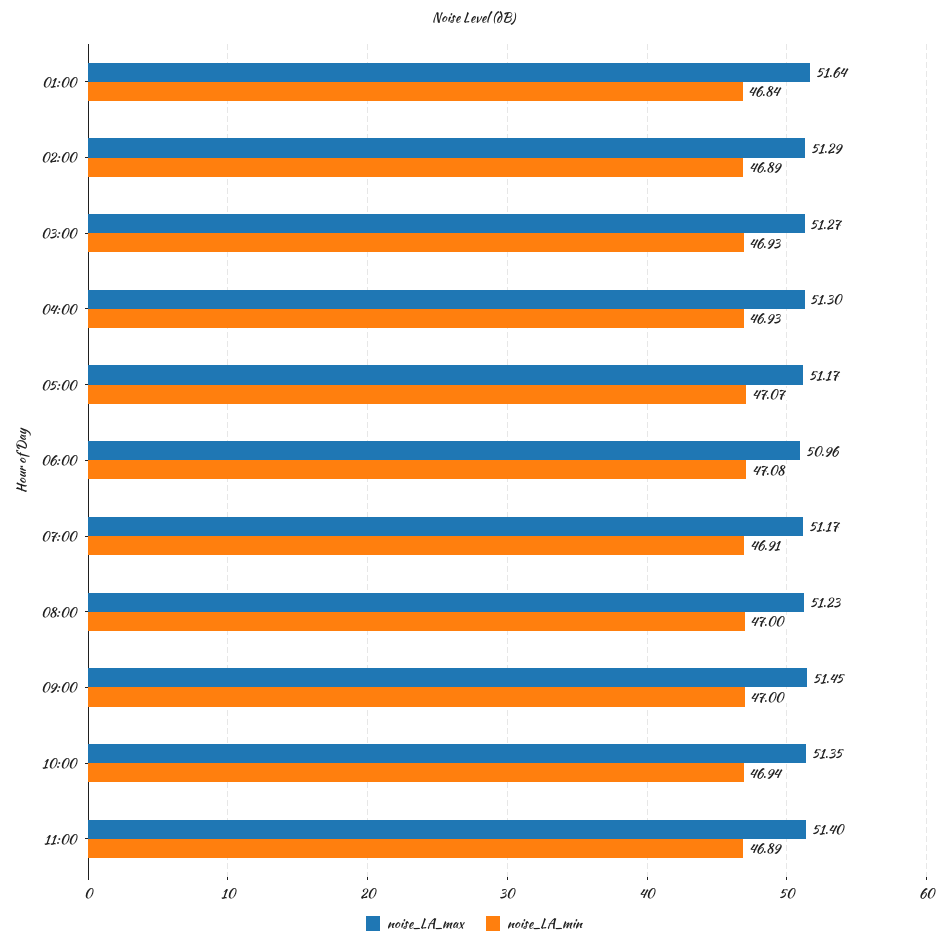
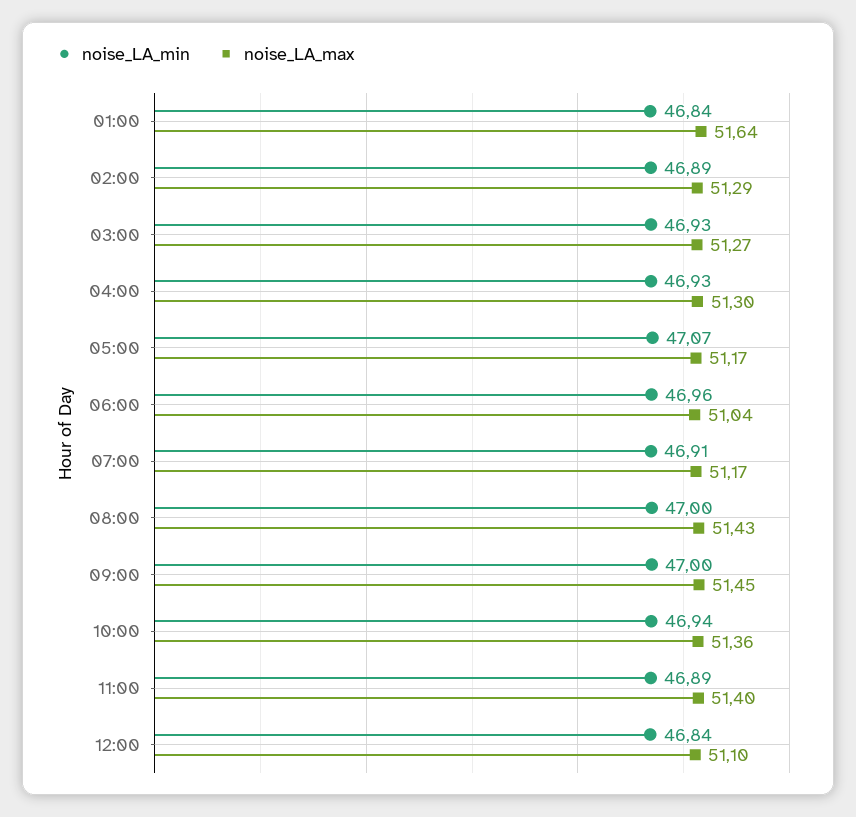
noise_LA_max, 06:00: 50.96 -> 51.04
noise_LA_min, 06:00: 47.08 -> 46.96
noise_LA_max, 08:00: 51.23 -> 51.43
noise_LA_max, 10:00: 51.35 -> 51.36
noise_LA_min, 12:00: none -> 46.84
noise_LA_max, 12:00: none -> 51.1

